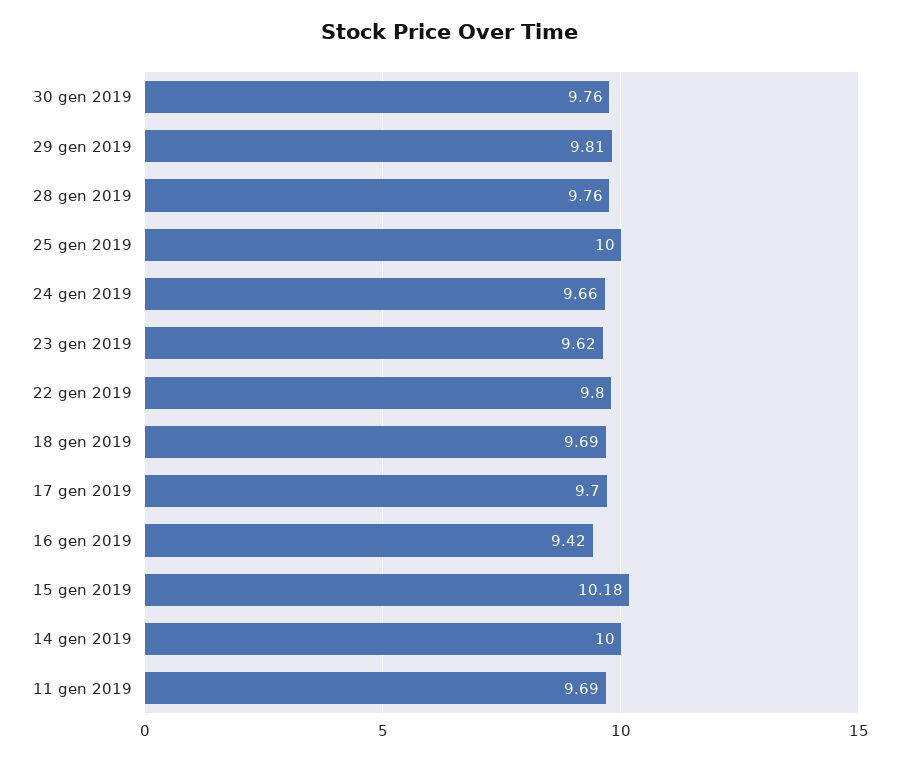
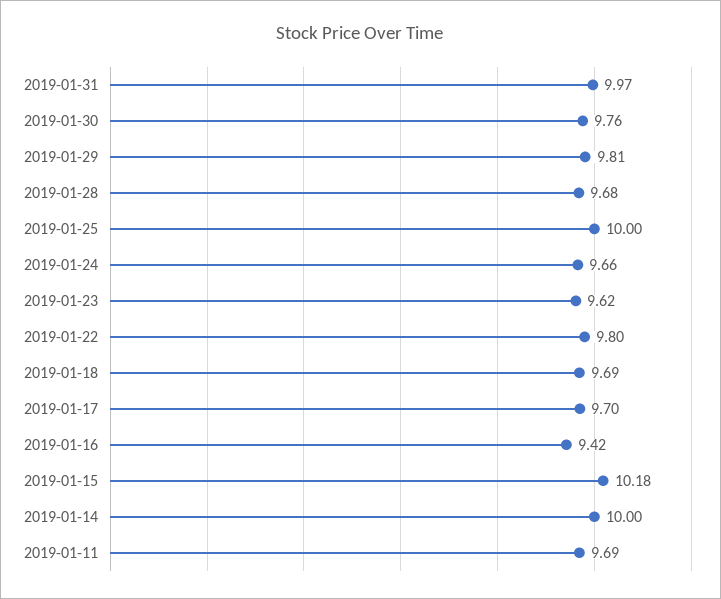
28 gen 2019: 9.76 -> 9.68
2019-01-31: none -> 9.97

